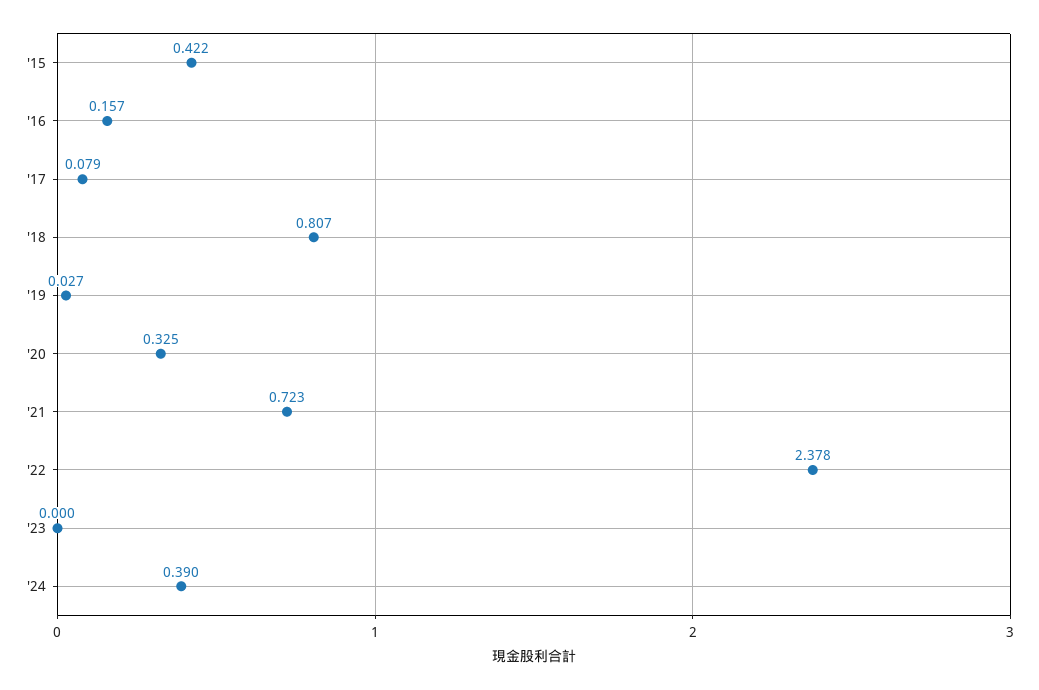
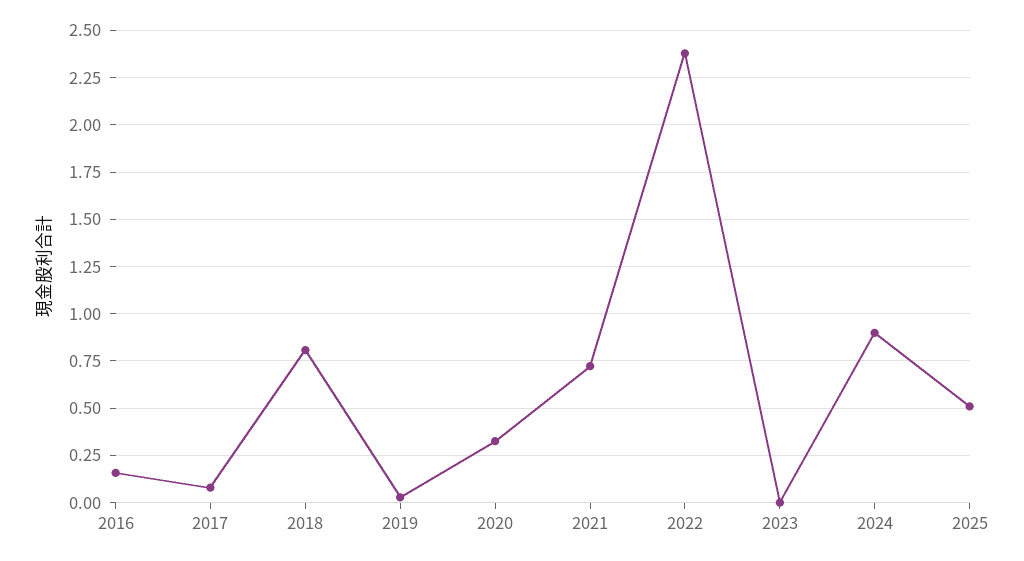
'15: 0.422 -> none
'24: 0.39 -> 0.9
2025: none -> 0.5

